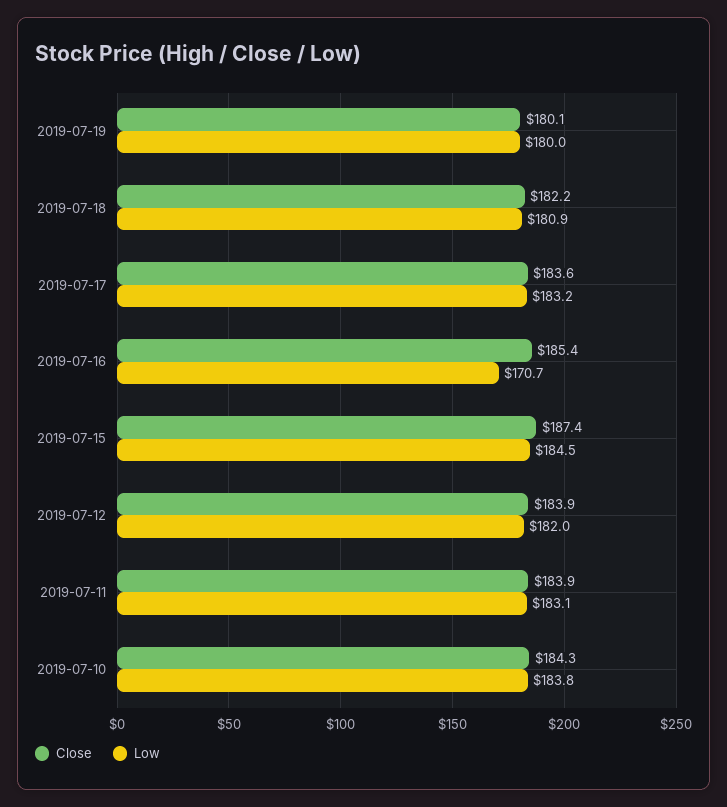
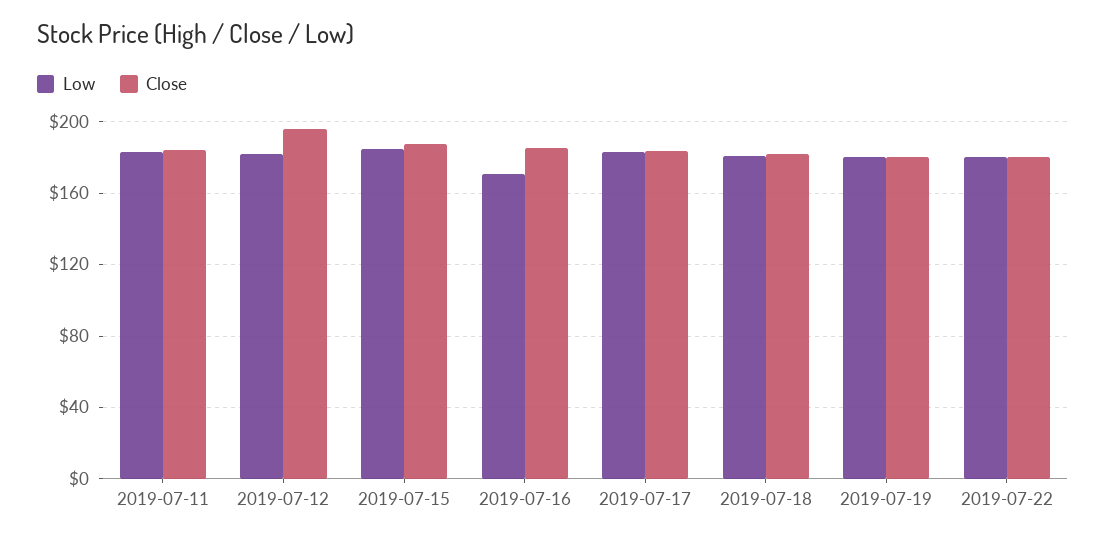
Close, 2019-07-12: 183.9 -> 195
Close, 2019-07-10: 184.3 -> none
Low, 2019-07-10: 183.8 -> none
Low, 2019-07-22: none -> 180
Close, 2019-07-22: none -> 180

